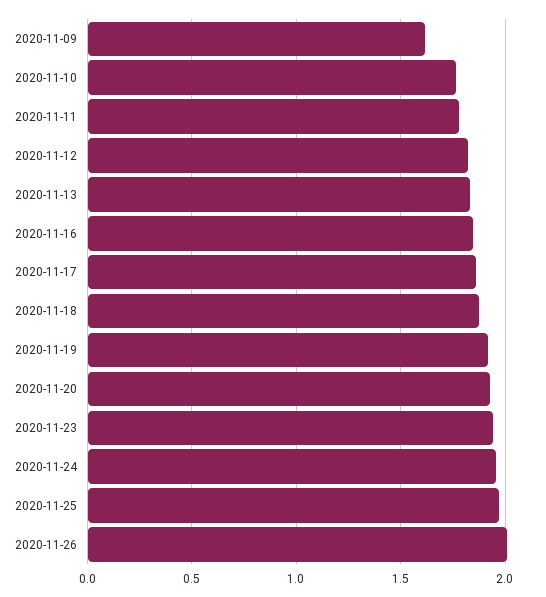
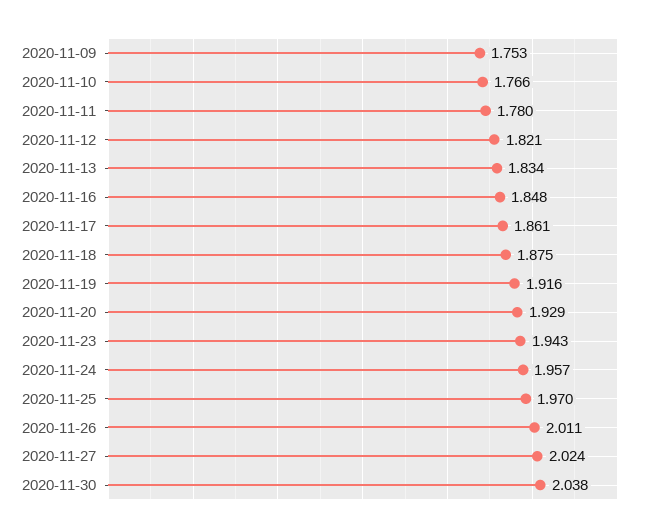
2020-11-09: 1.6 -> 1.753
2020-11-27: none -> 2.024
2020-11-30: none -> 2.038

